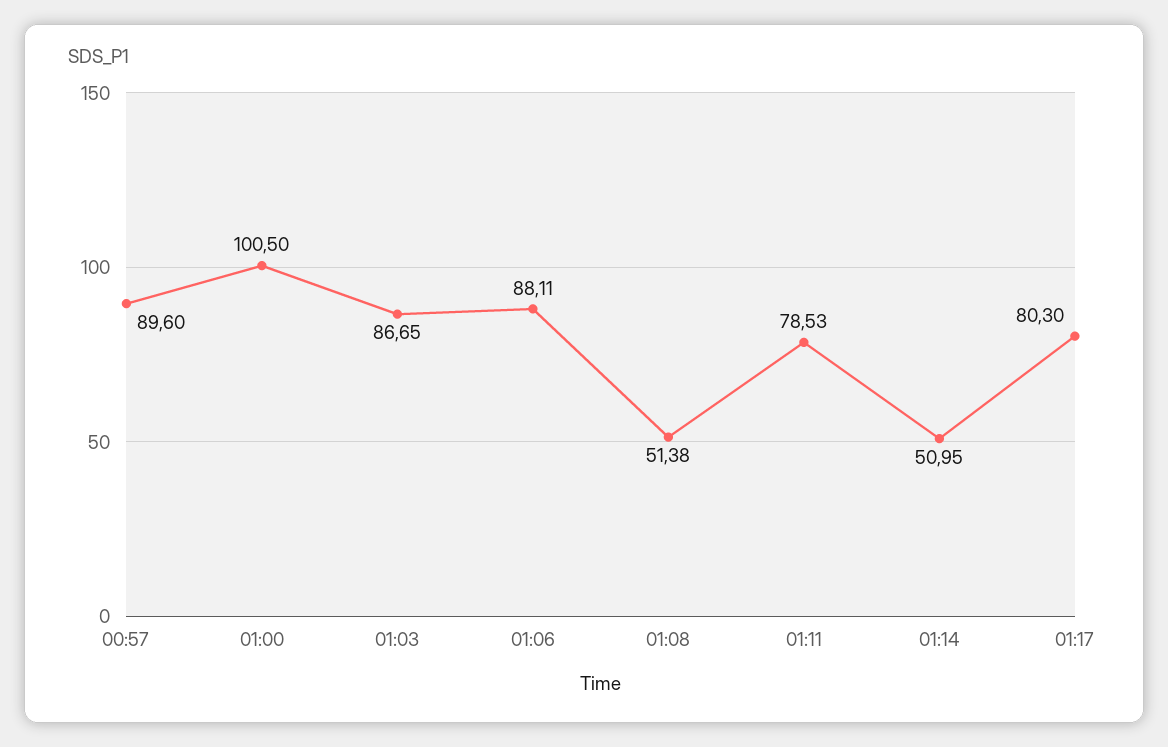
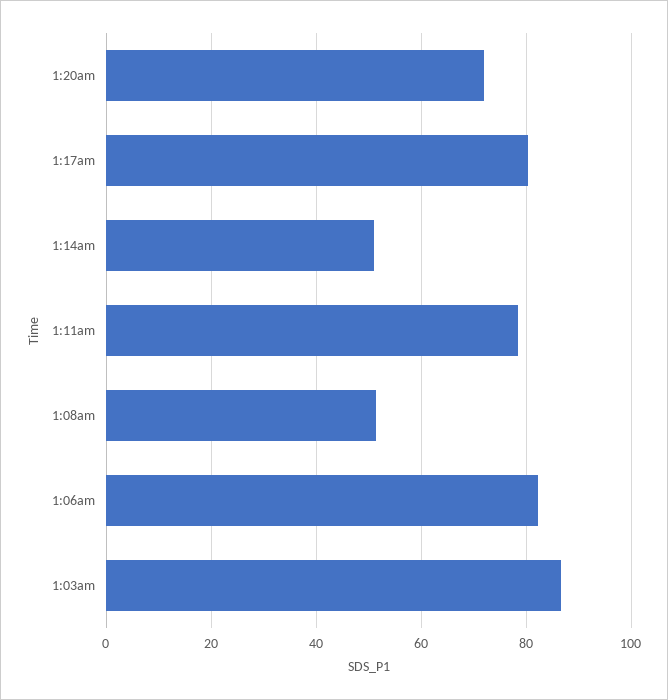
00:57: 89.6 -> none
01:00: 100.5 -> none
01:06: 88.11 -> 82
1:20am: none -> 72

